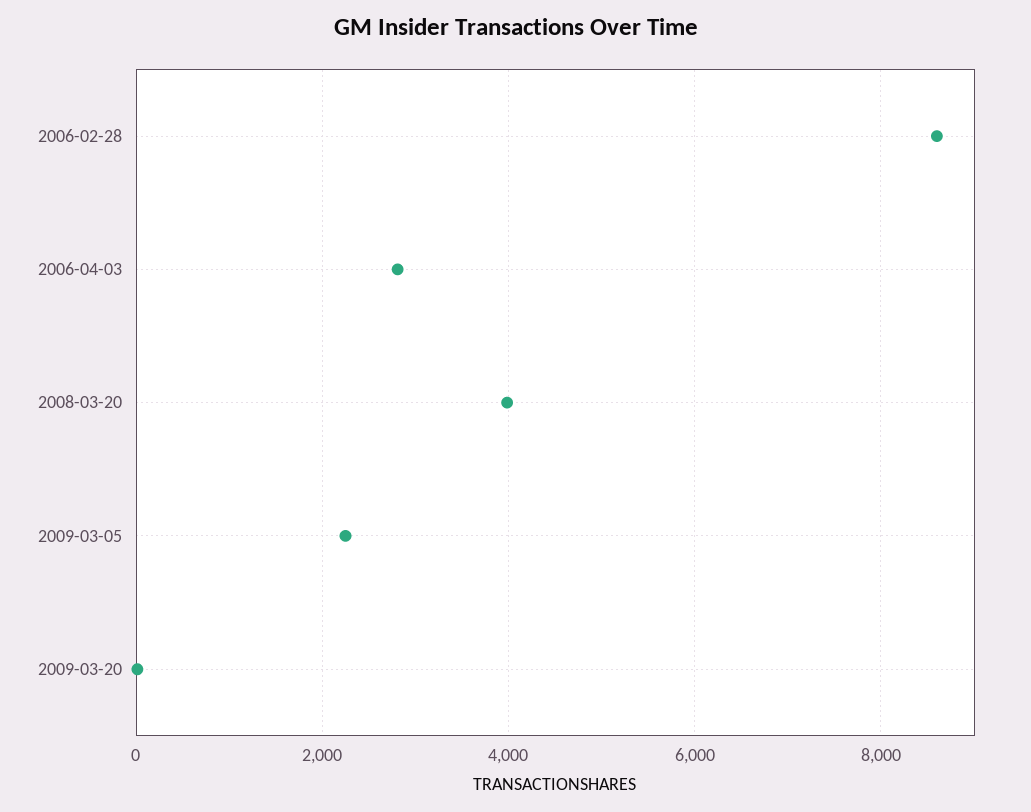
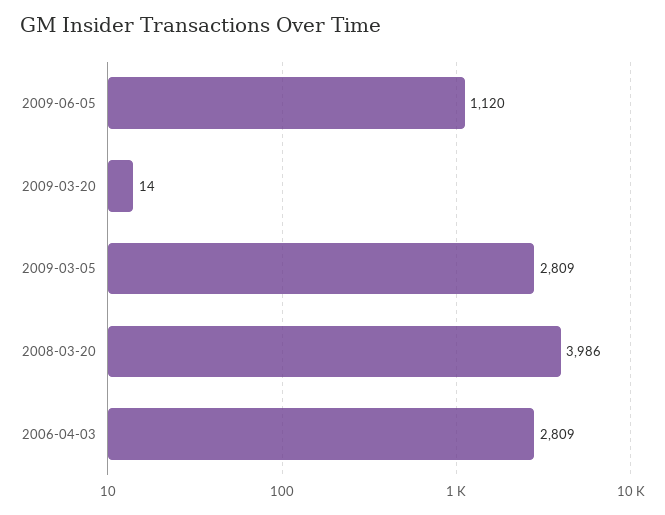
2006-02-28: 8600 -> none
2009-03-05: 2200 -> 2809
2009-06-05: none -> 1120

